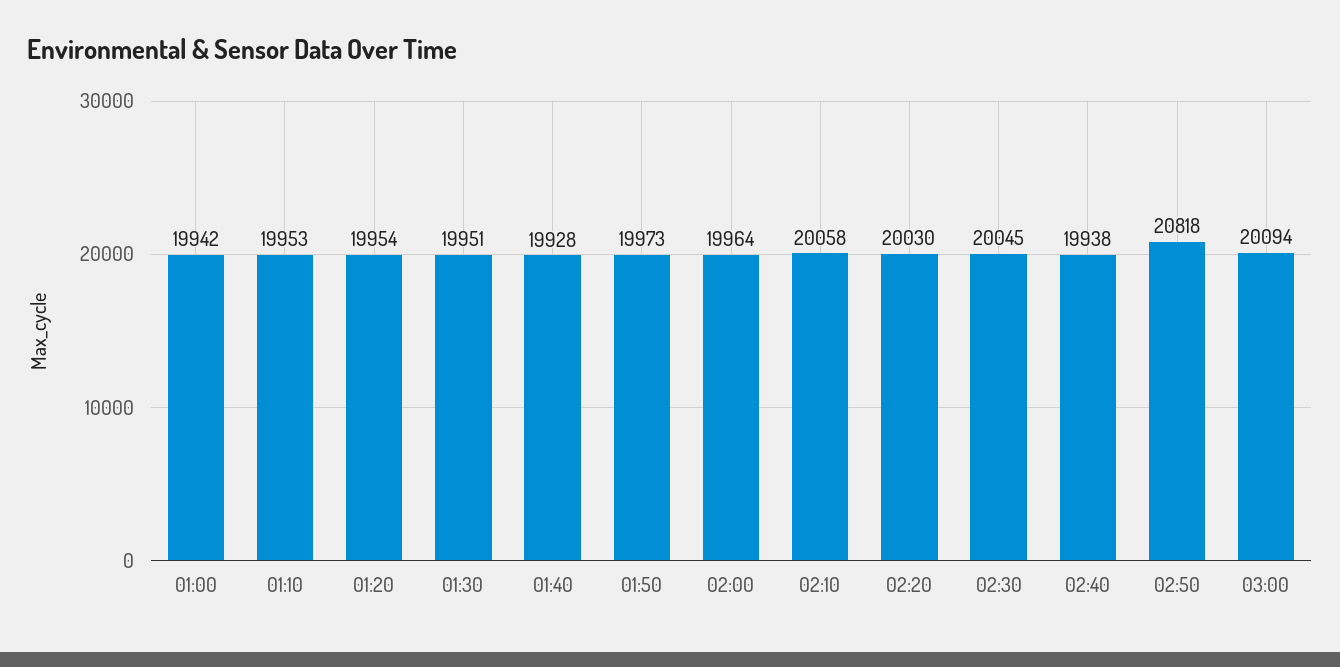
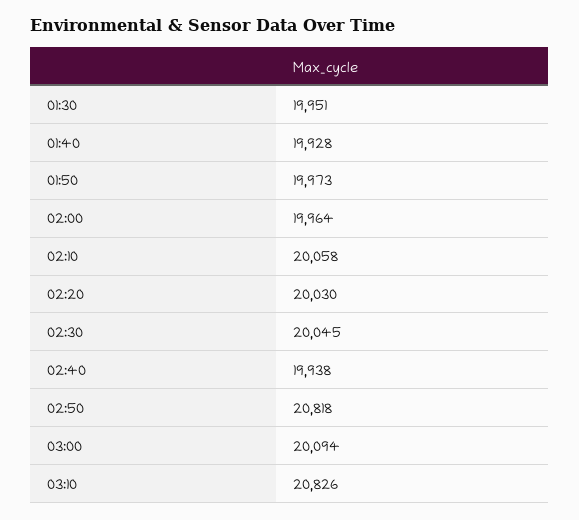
01:00: 19942 -> none
01:10: 19953 -> none
01:20: 19954 -> none
03:10: none -> 20826

